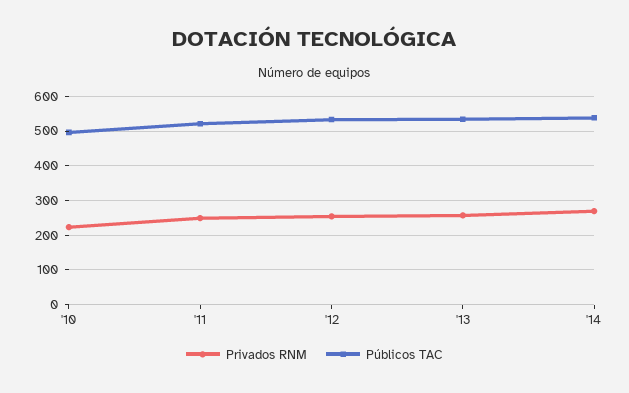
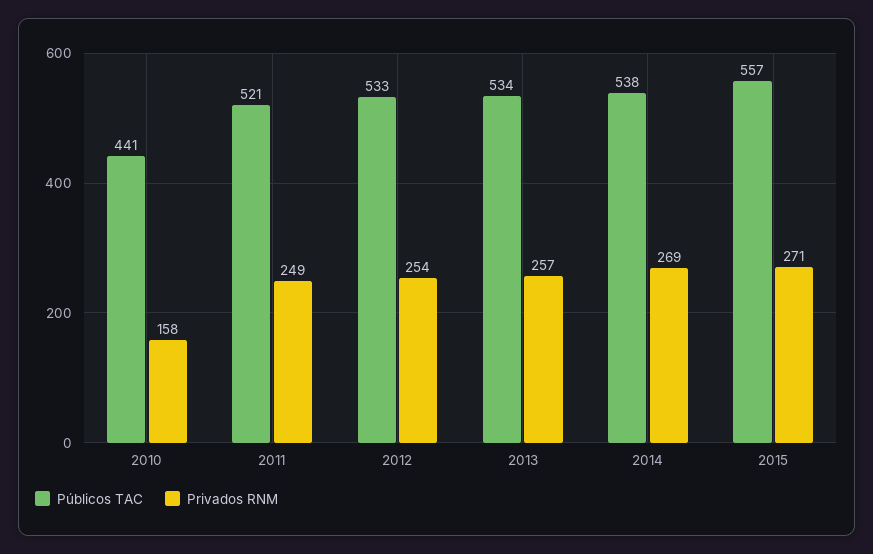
Privados RNM, '10: 220 -> 158
Públicos TAC, '10: 500 -> 441
Públicos TAC, 2015: none -> 557
Privados RNM, 2015: none -> 271

